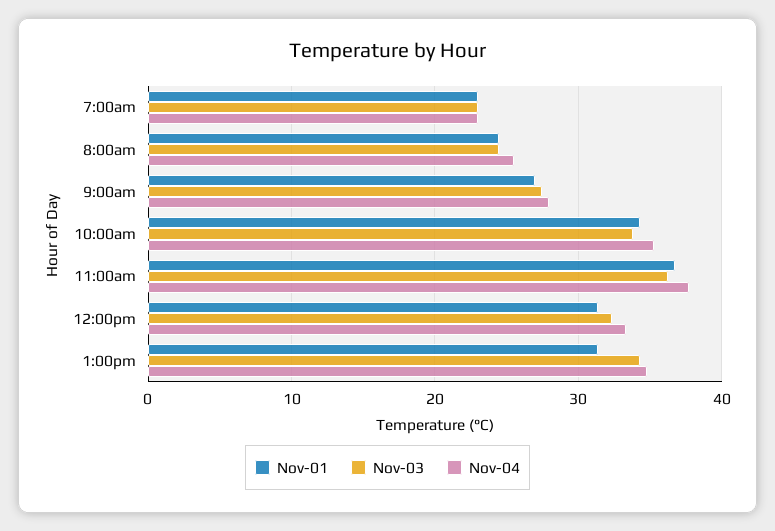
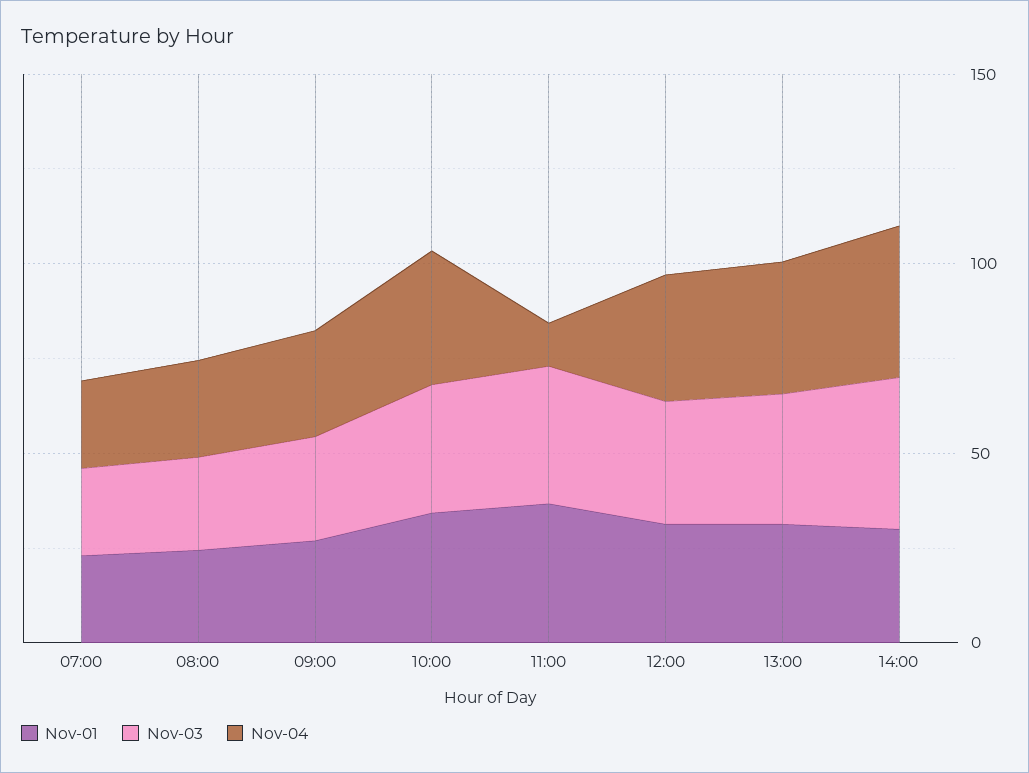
Nov-04, 11:00am: 38 -> 10
Nov-01, 14:00: none -> 30
Nov-03, 14:00: none -> 40
Nov-04, 14:00: none -> 40

